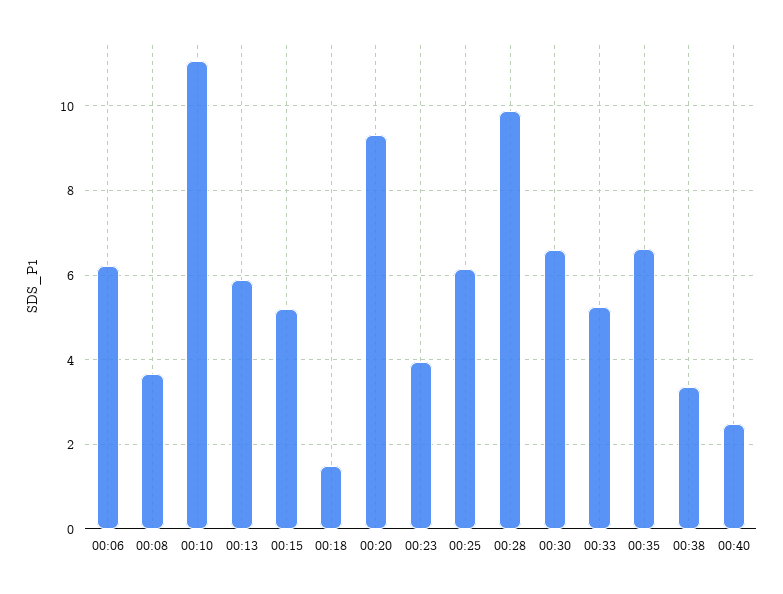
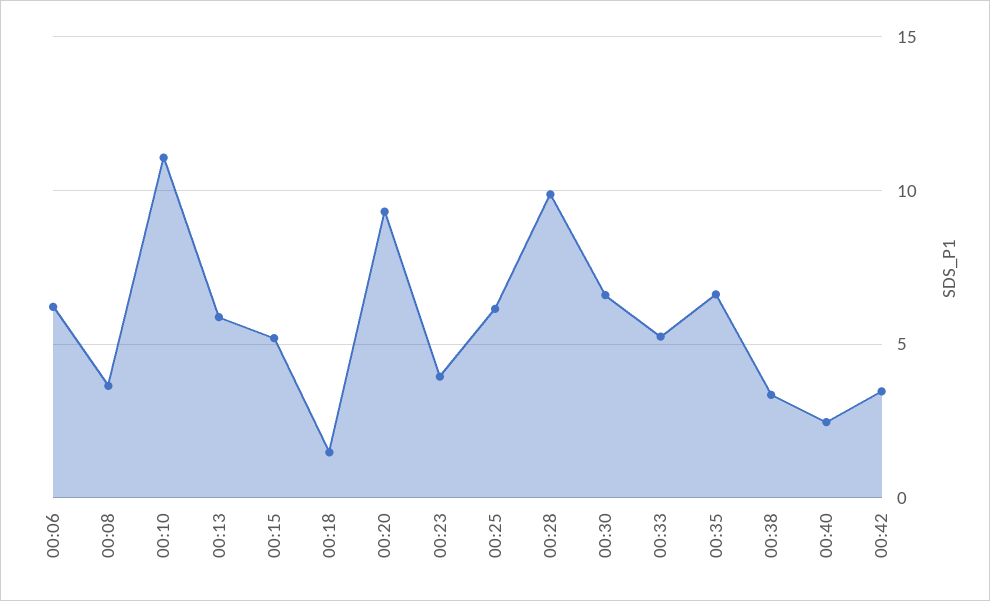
00:42: none -> 3.5

